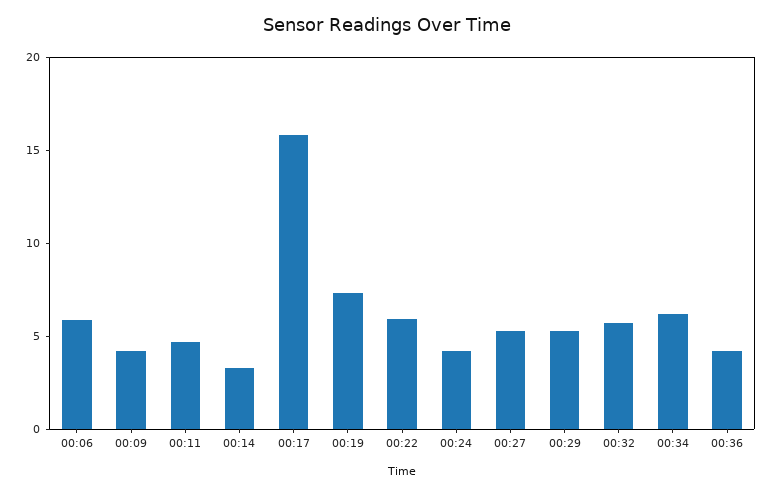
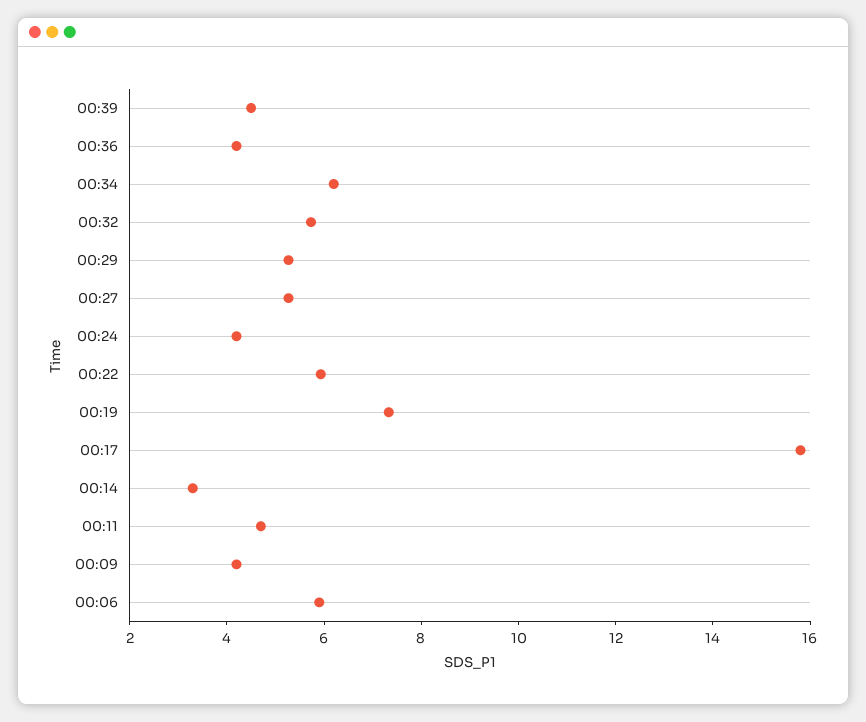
00:39: none -> 4.5

